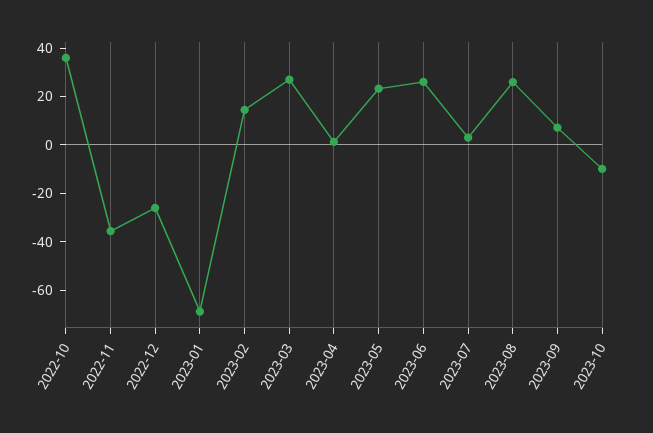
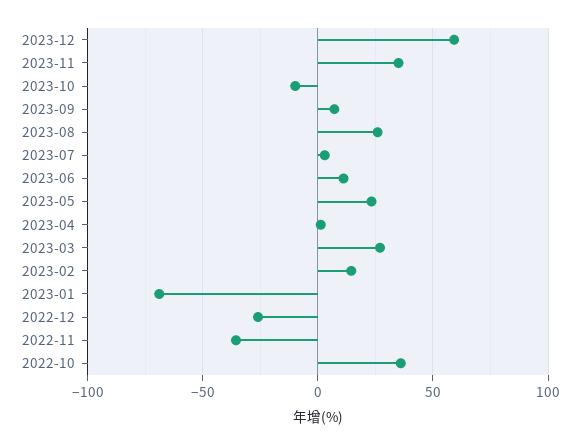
2023-06: 25 -> 10
2023-12: none -> 60
2023-11: none -> 35

